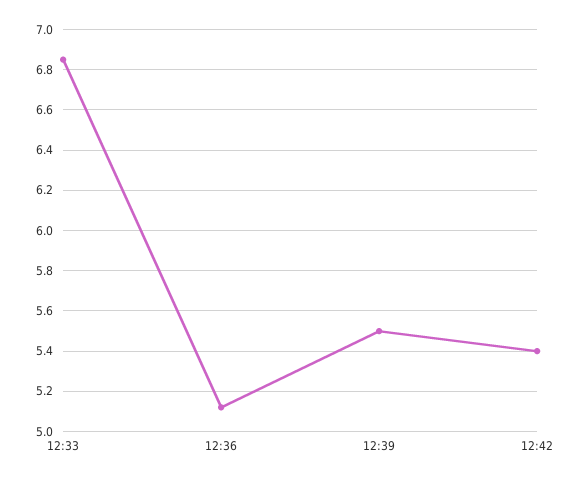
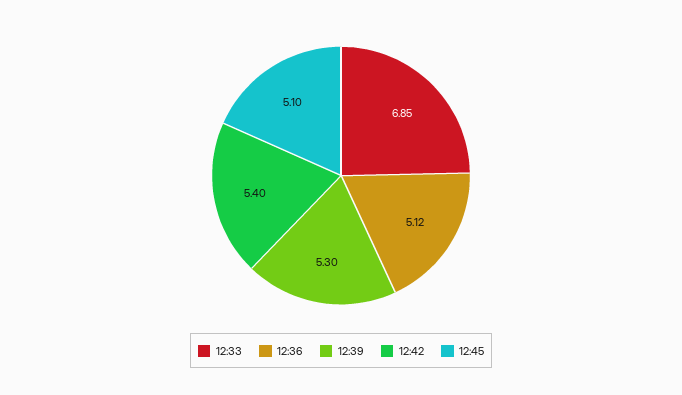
12:39: 5.5 -> 5.3
12:45: none -> 5.1

